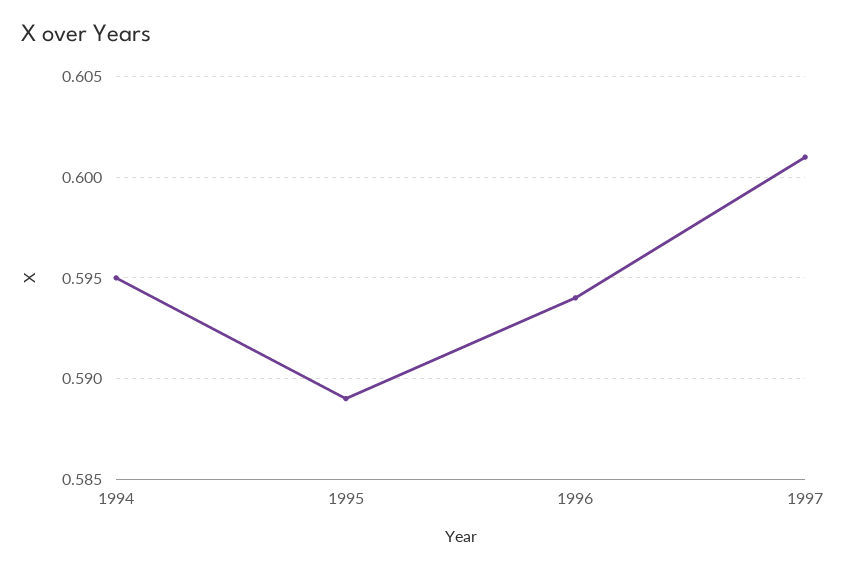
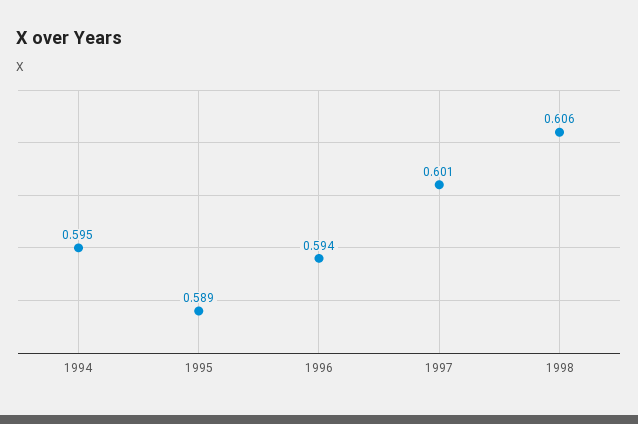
1998: none -> 0.606

